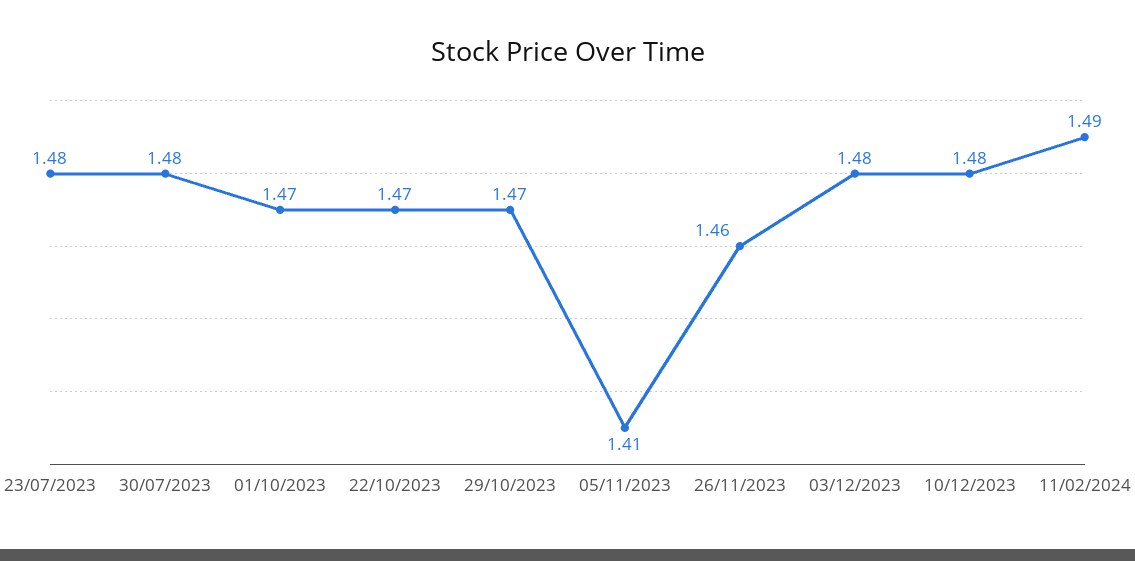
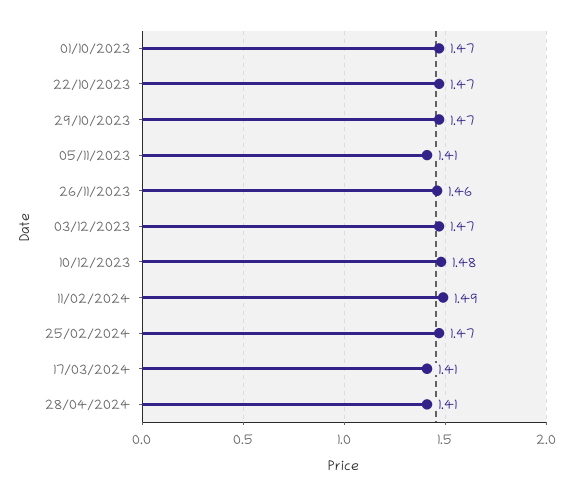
23/07/2023: 1.48 -> none
30/07/2023: 1.48 -> none
03/12/2023: 1.48 -> 1.47
25/02/2024: none -> 1.47
17/03/2024: none -> 1.41
28/04/2024: none -> 1.41

